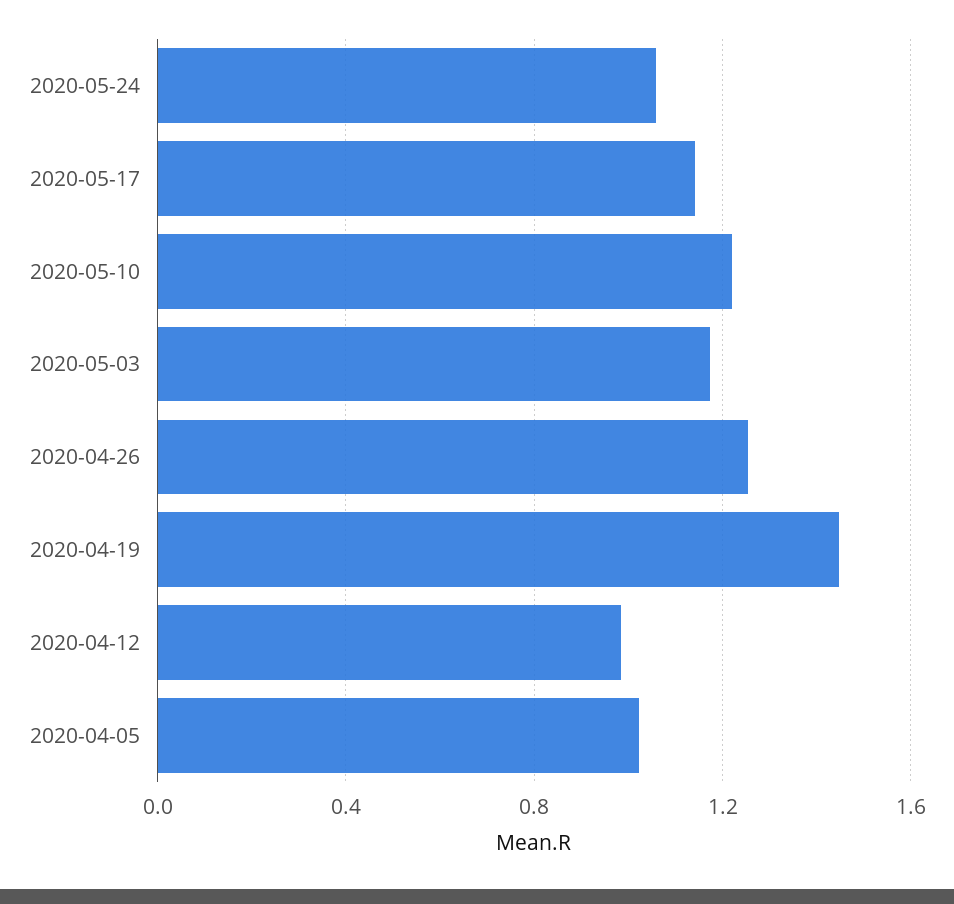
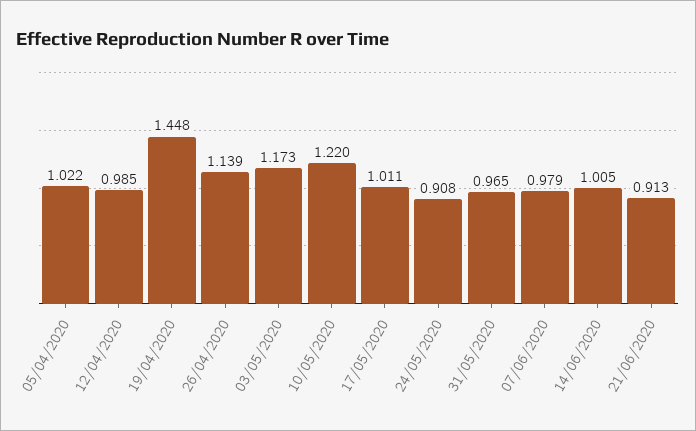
2020-05-24: 1.05 -> 0.908
2020-05-17: 1.15 -> 1.011
2020-04-26: 1.25 -> 1.139
31/05/2020: none -> 0.965
07/06/2020: none -> 0.979
14/06/2020: none -> 1.005
21/06/2020: none -> 0.913

